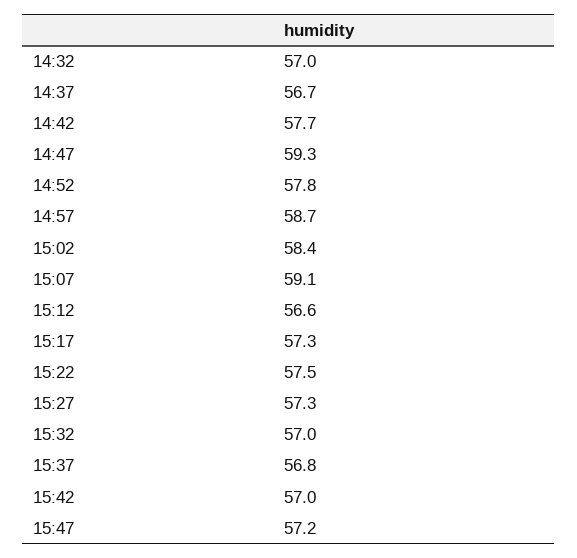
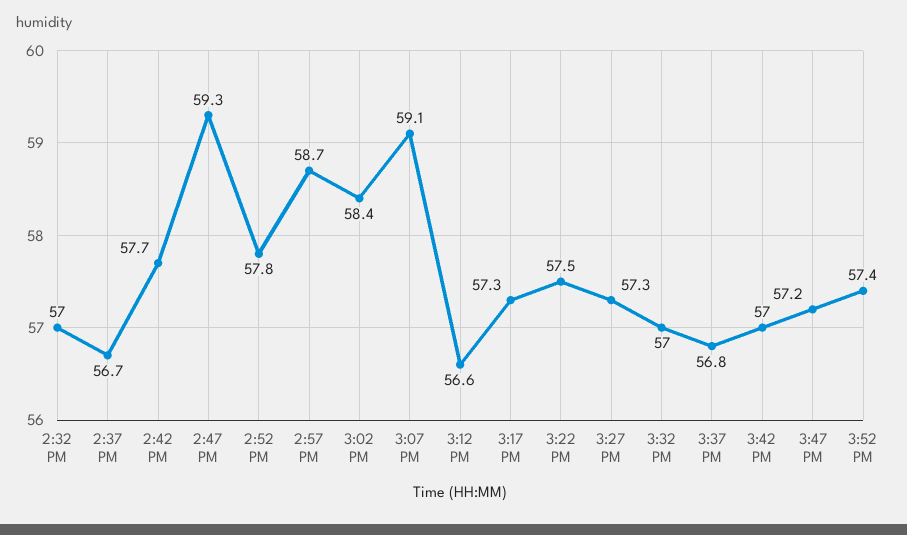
3:52 PM: none -> 57.4

